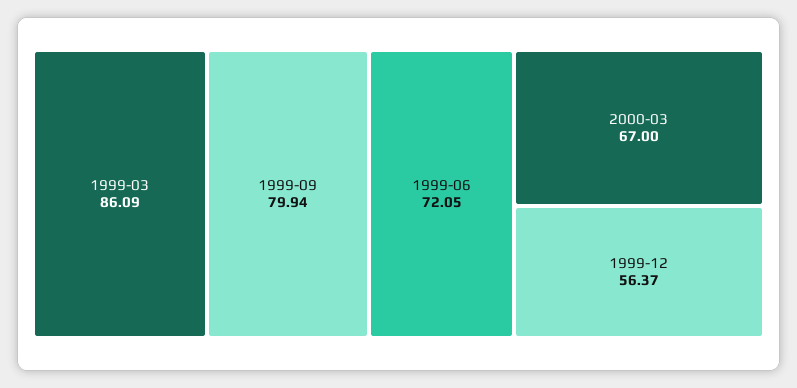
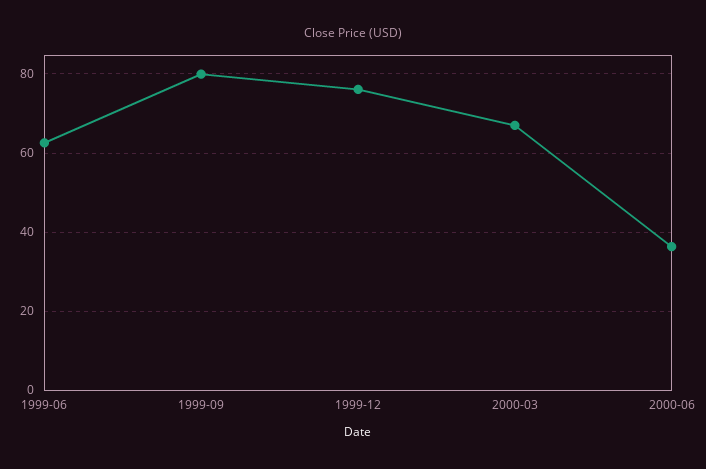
1999-03: 86.09 -> none
1999-06: 72.05 -> 62
1999-12: 56.37 -> 76
2000-06: none -> 36

